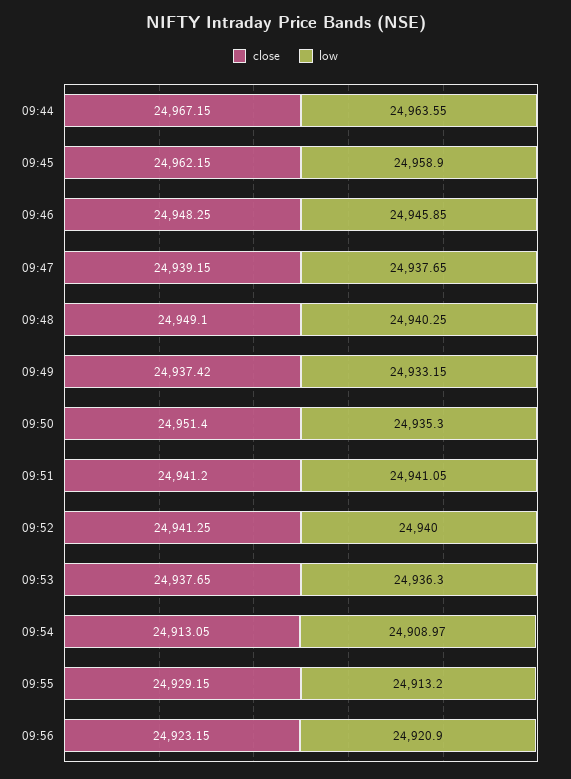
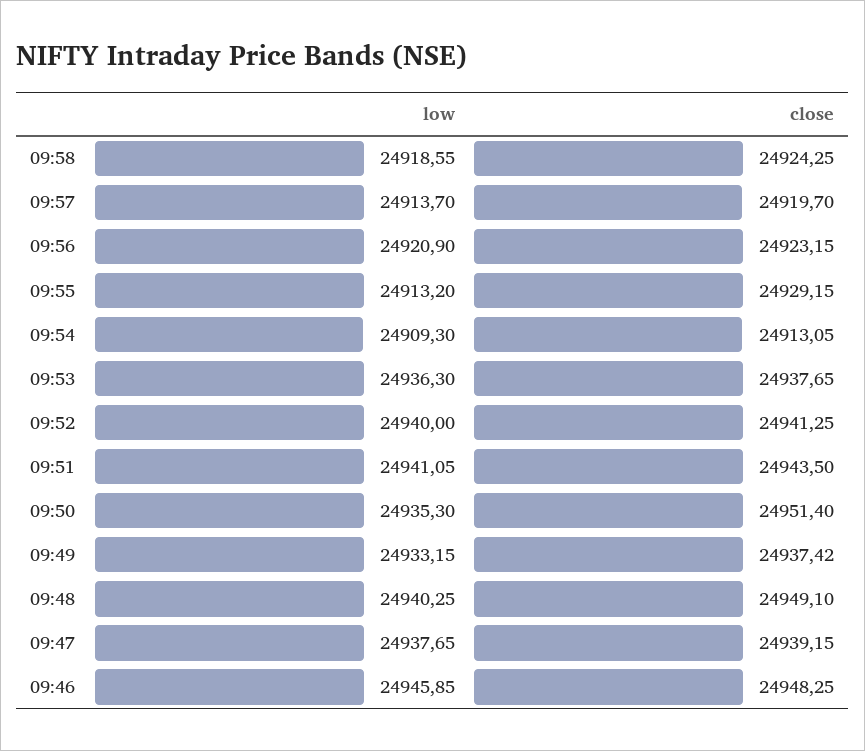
close, 09:44: 24967.15 -> none
low, 09:44: 24963.55 -> none
close, 09:45: 24962.15 -> none
low, 09:45: 24958.9 -> none
close, 09:51: 24941.2 -> 24943.5
low, 09:54: 24908.97 -> 24909.3
low, 09:58: none -> 24918.55
close, 09:58: none -> 24924.25
low, 09:57: none -> 24913.7
close, 09:57: none -> 24919.7

